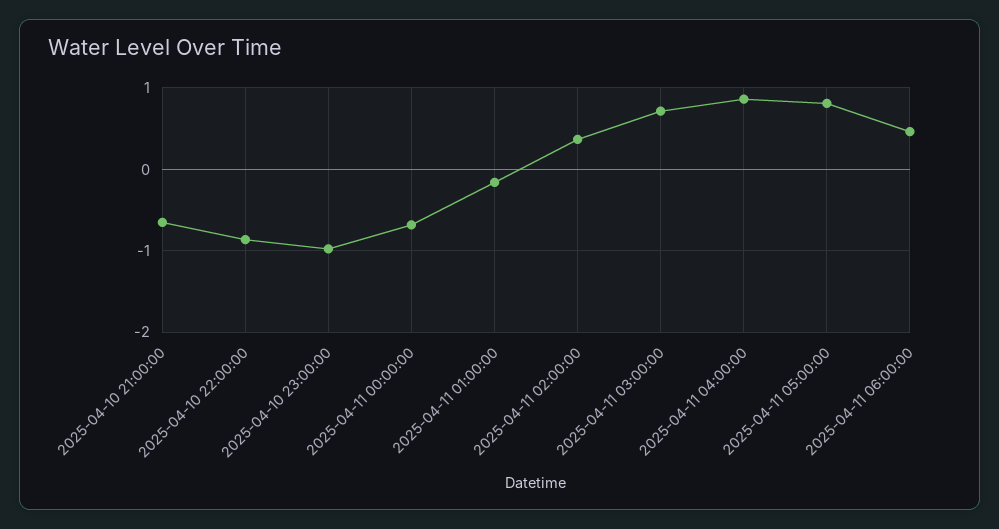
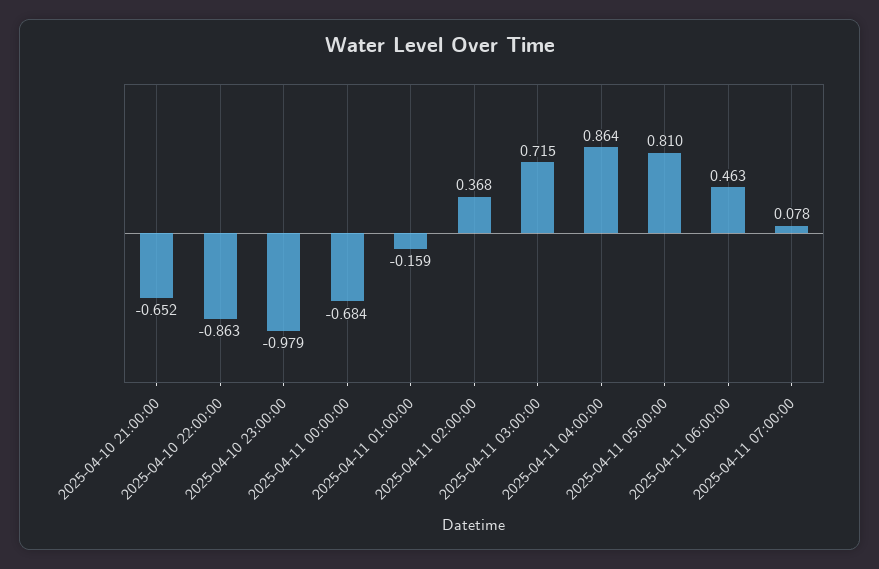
2025-04-11 07:00:00: none -> 0.078

